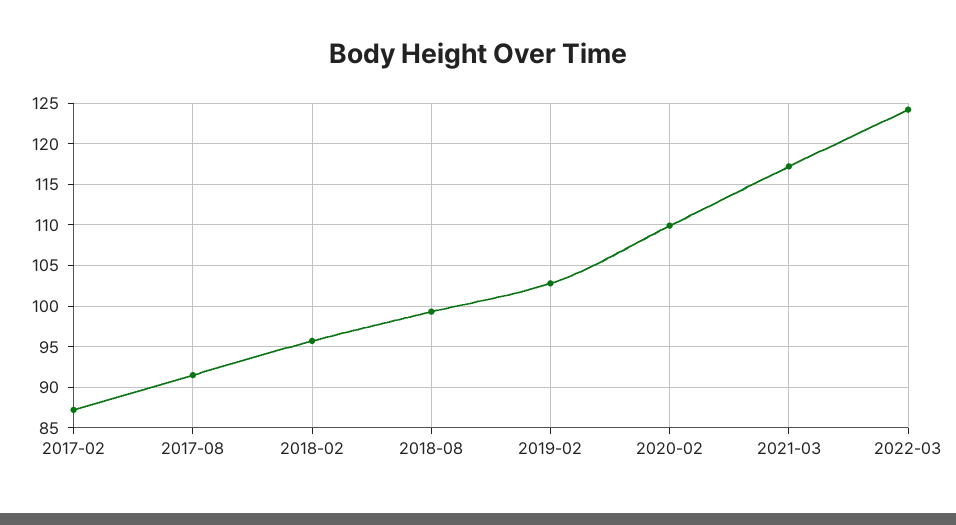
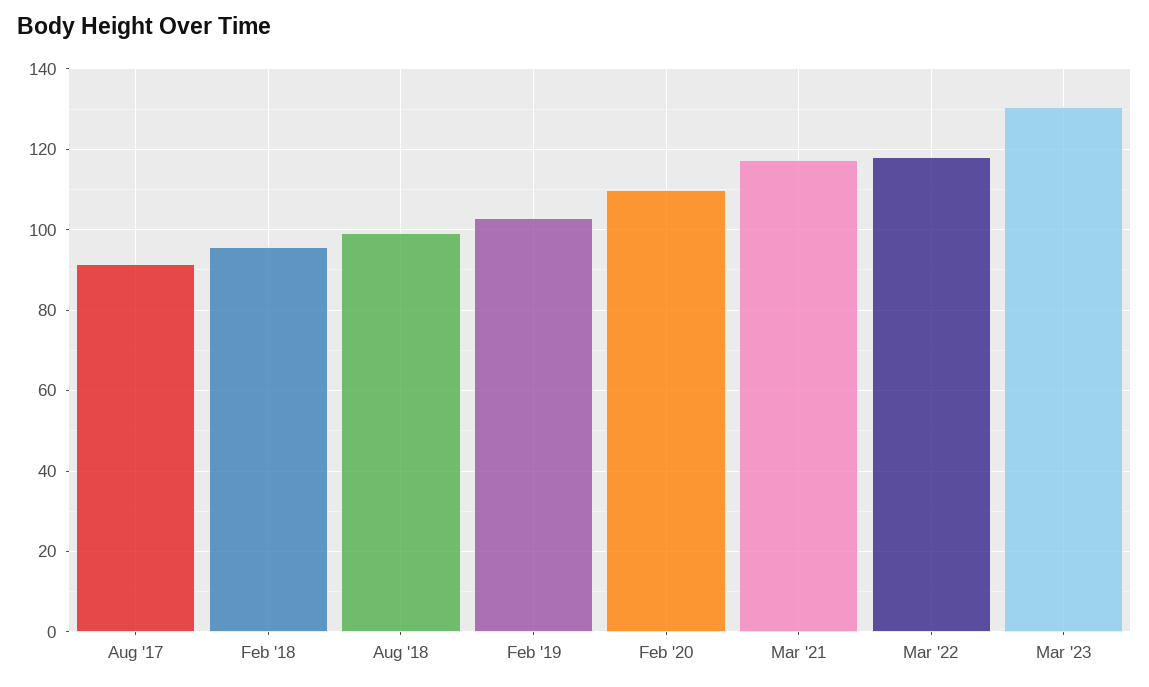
2017-02: 87 -> none
2022-03: 124 -> 118
Mar '23: none -> 130

